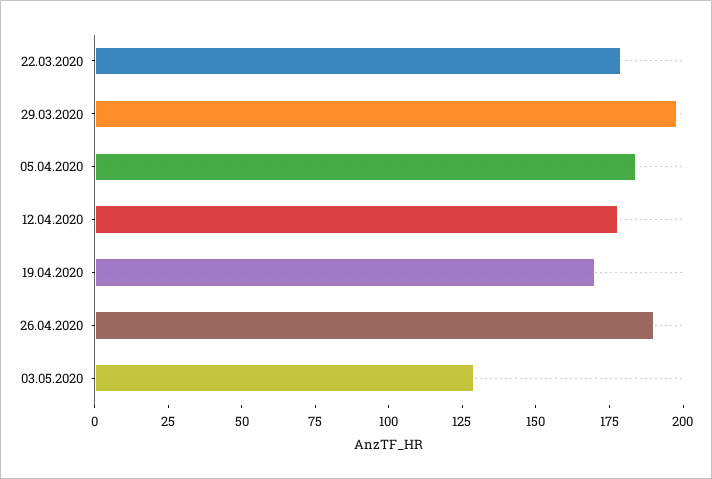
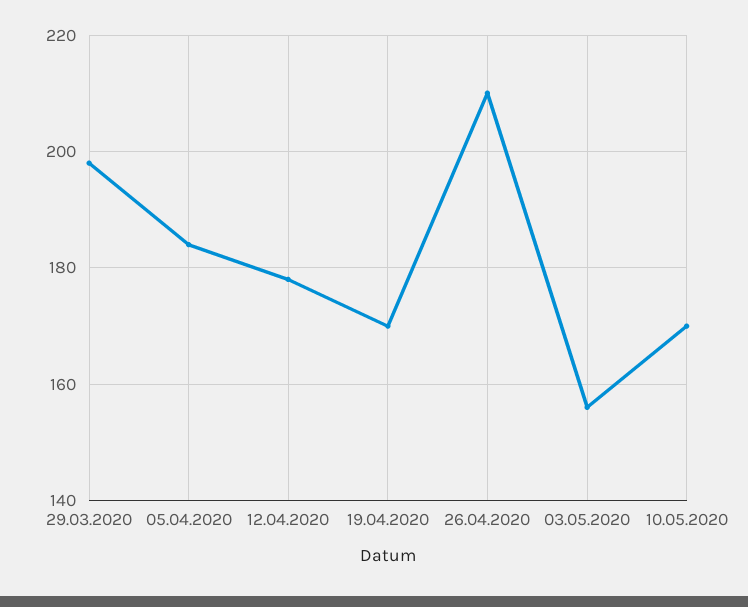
22.03.2020: 180 -> none
26.04.2020: 190 -> 210
03.05.2020: 130 -> 155
10.05.2020: none -> 170

